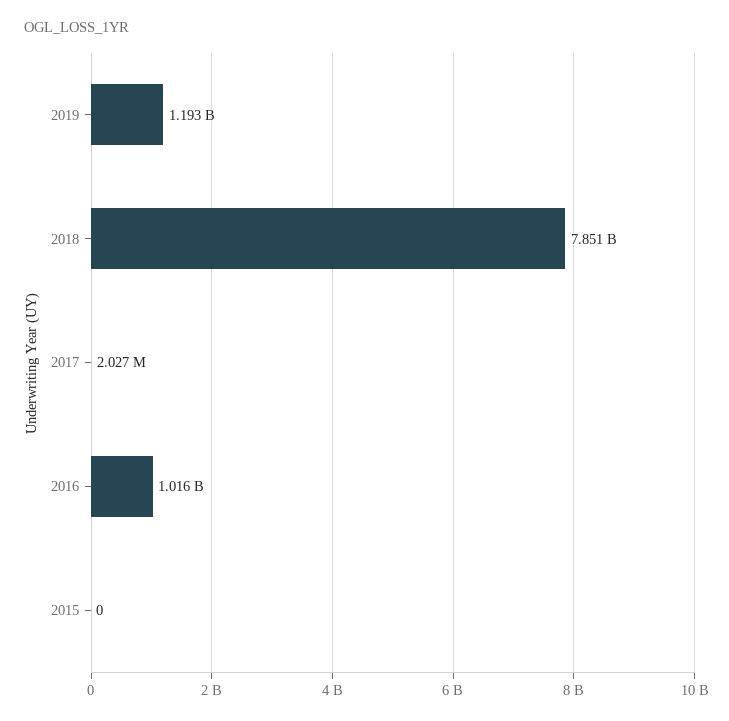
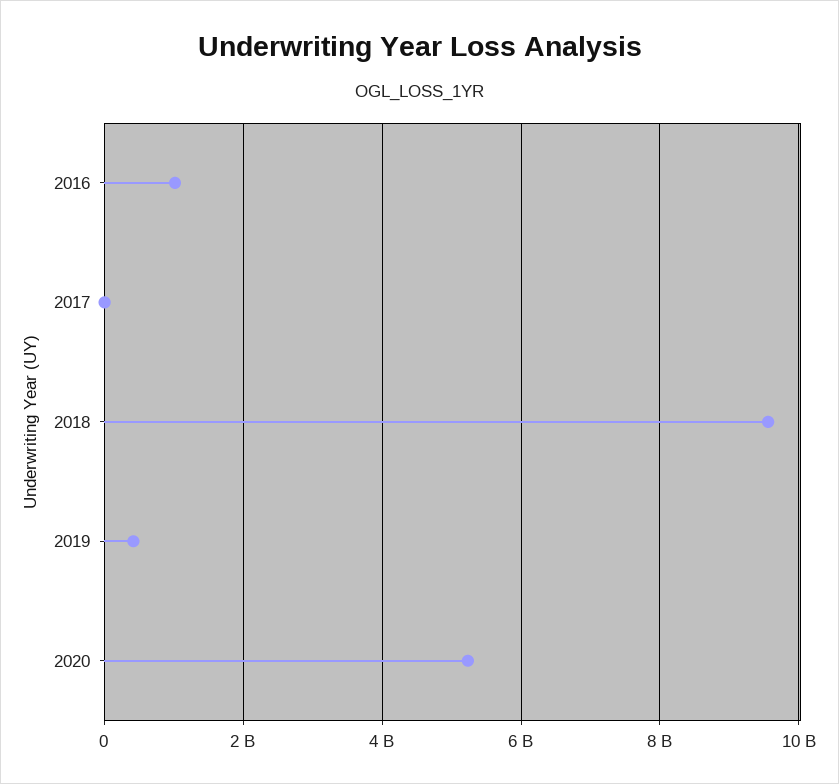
2019: 1193000000 -> 400000000
2018: 7851000000 -> 9600000000
2015: 0 -> none
2020: none -> 5200000000

